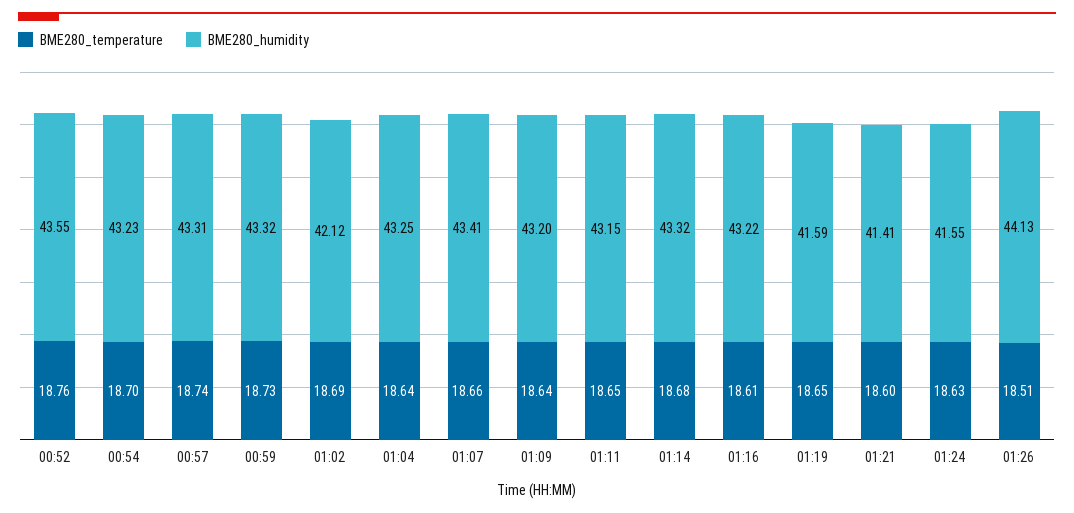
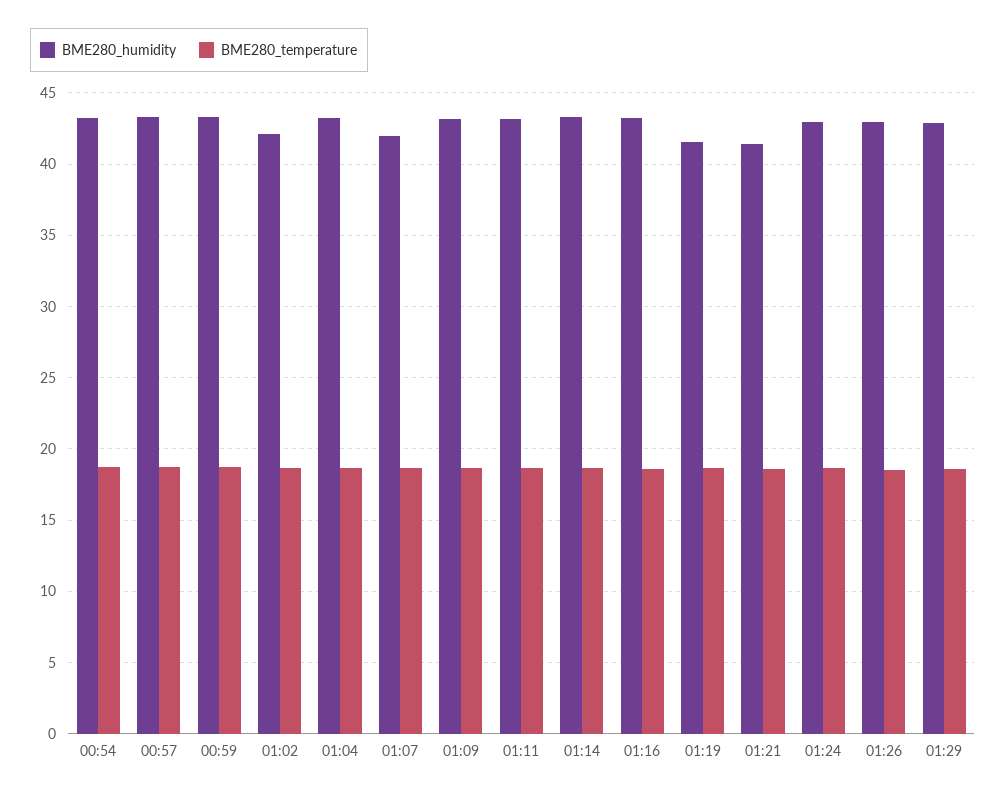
BME280_temperature, 00:52: 18.76 -> none
BME280_humidity, 00:52: 43.55 -> none
BME280_humidity, 01:07: 43.41 -> 42
BME280_humidity, 01:24: 41.55 -> 43
BME280_humidity, 01:26: 44.13 -> 43
BME280_humidity, 01:29: none -> 43
BME280_temperature, 01:29: none -> 18.5

